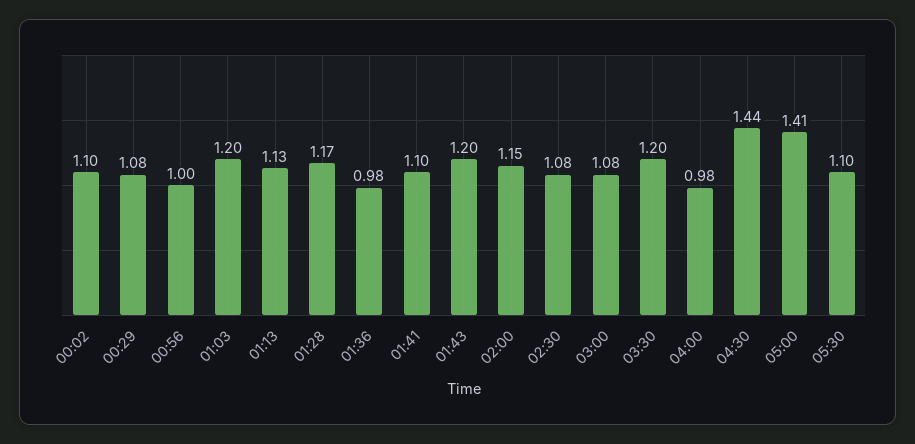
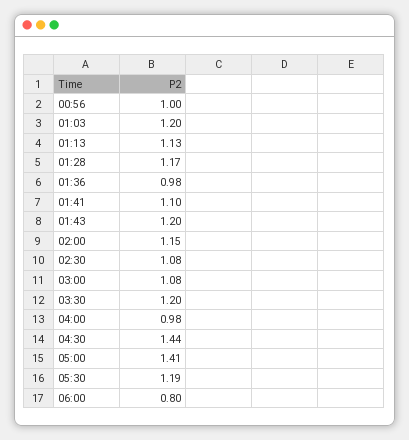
00:02: 1.1 -> none
00:29: 1.08 -> none
05:30: 1.1 -> 1.19
06:00: none -> 0.8

